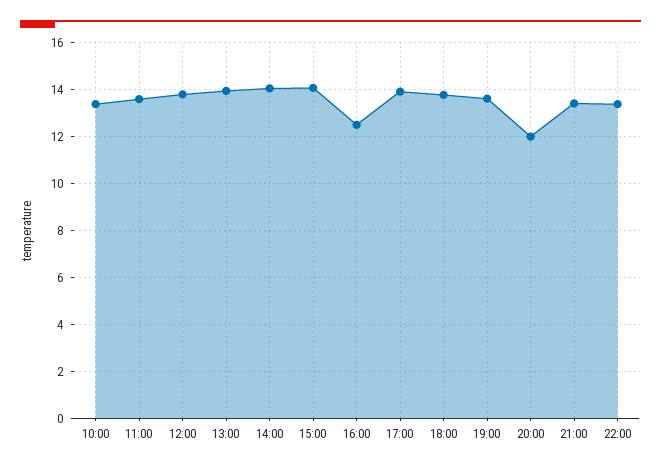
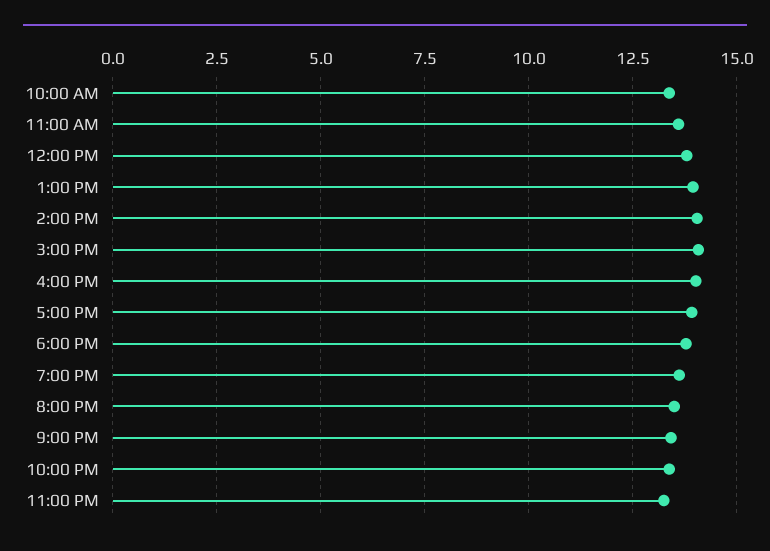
16:00: 12.5 -> 14
20:00: 12 -> 13.5
11:00 PM: none -> 13.25

